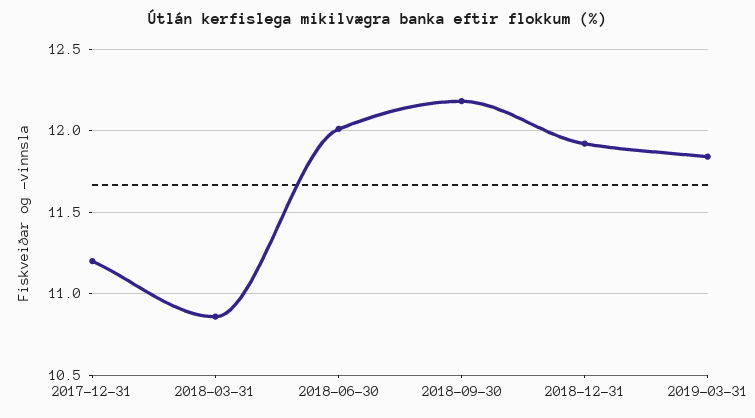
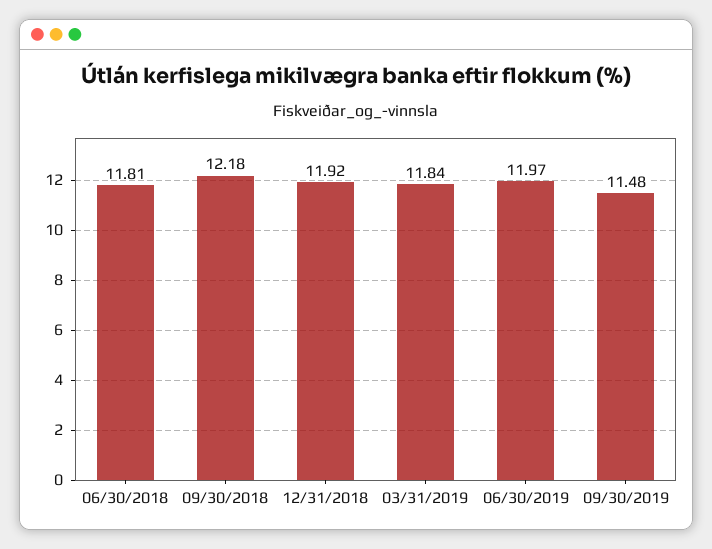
2017-12-31: 11.2 -> none
2018-03-31: 10.85 -> none
2018-06-30: 12 -> 11.81
06/30/2019: none -> 11.97
09/30/2019: none -> 11.48

